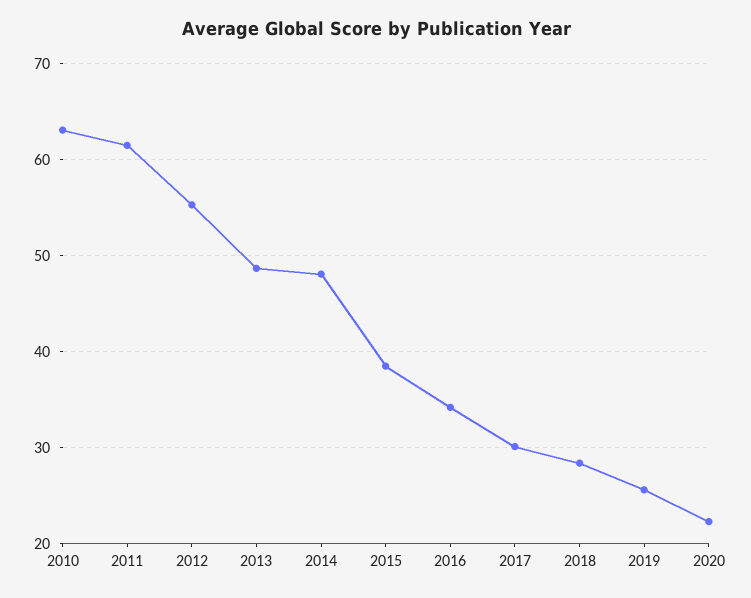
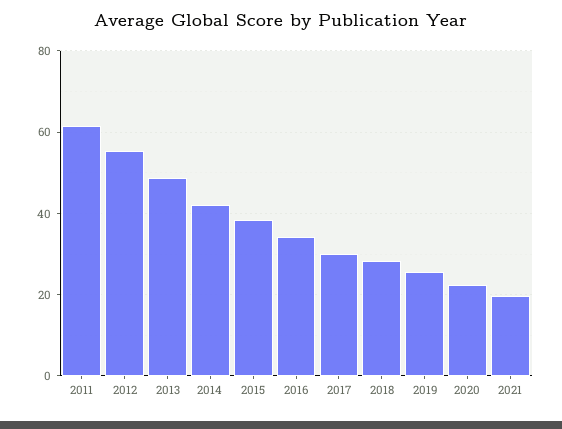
2010: 63 -> none
2014: 48 -> 42
2021: none -> 20

